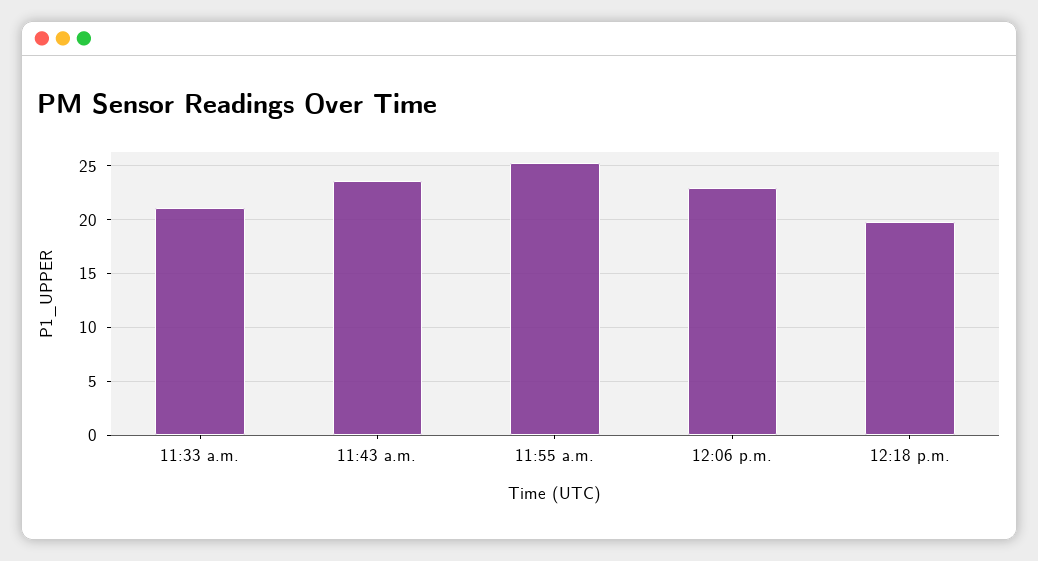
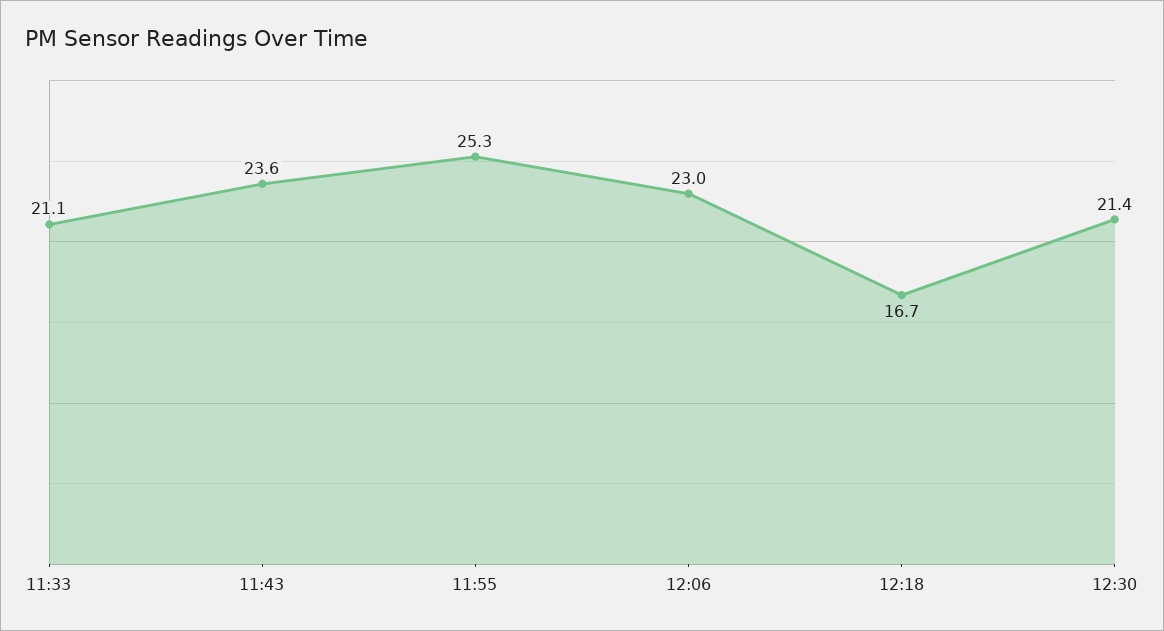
12:18 p.m.: 20 -> 16.7
12:30: none -> 21.4

